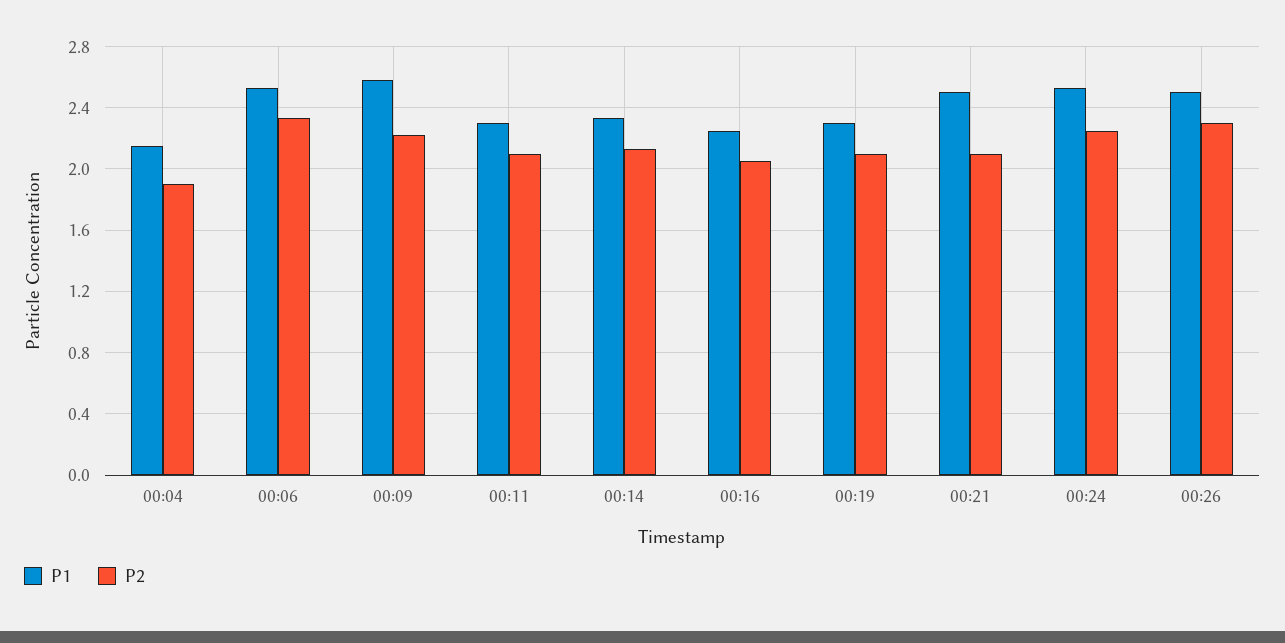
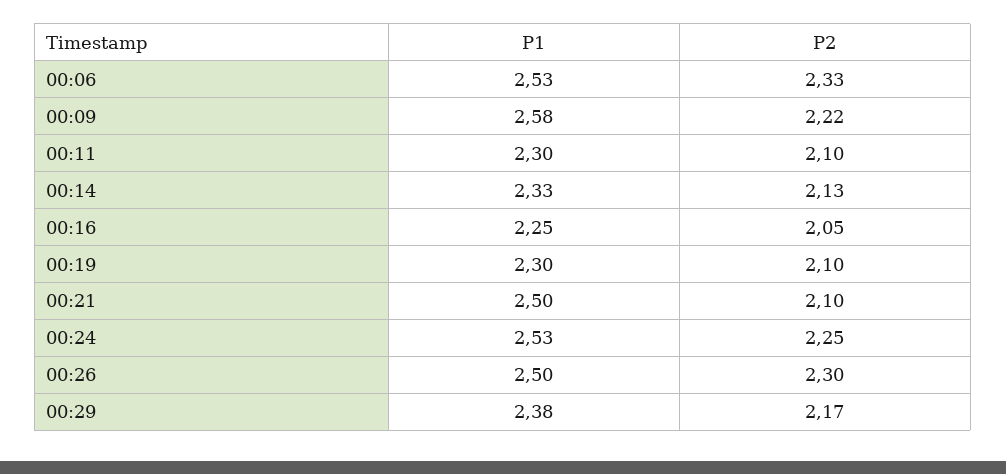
P1, 00:04: 2.15 -> none
P2, 00:04: 1.9 -> none
P1, 00:29: none -> 2.38
P2, 00:29: none -> 2.17

